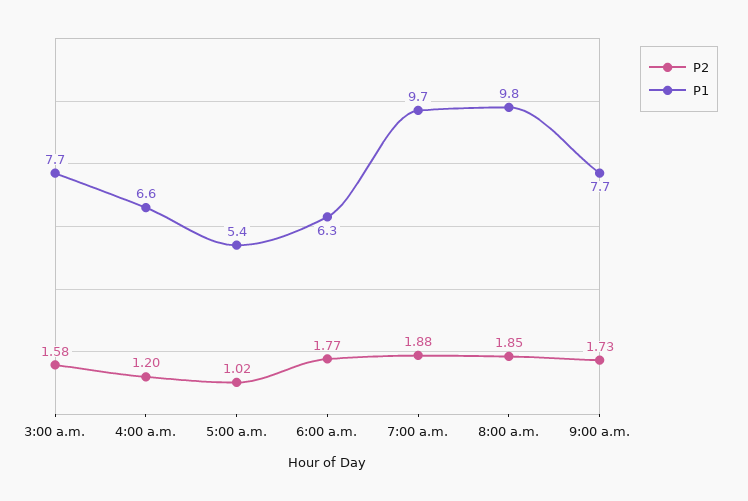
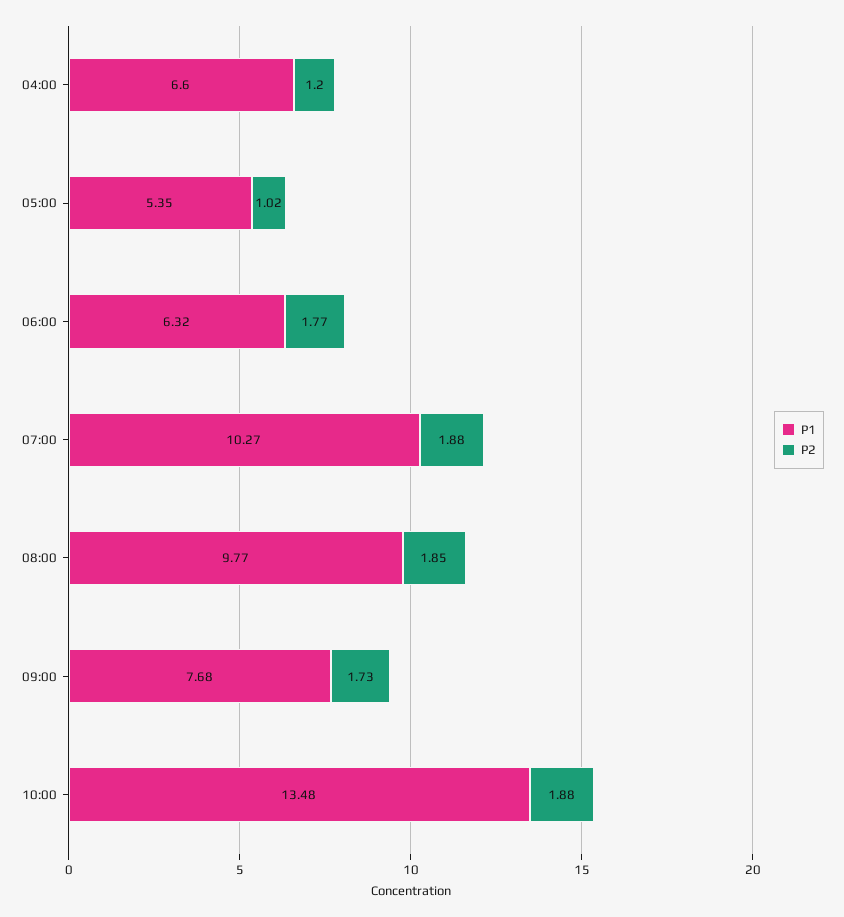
P2, 3:00 a.m.: 1.58 -> none
P1, 3:00 a.m.: 7.7 -> none
P1, 7:00 a.m.: 9.7 -> 10.27
P1, 10:00: none -> 13.48
P2, 10:00: none -> 1.88

